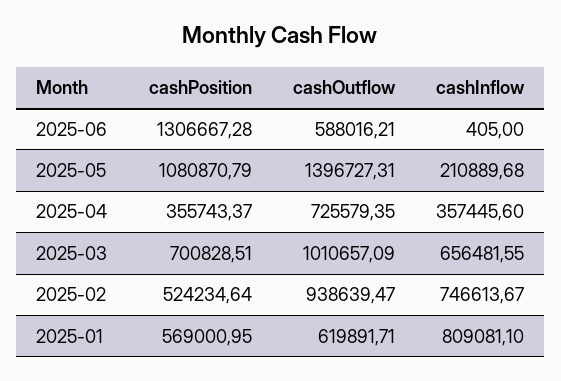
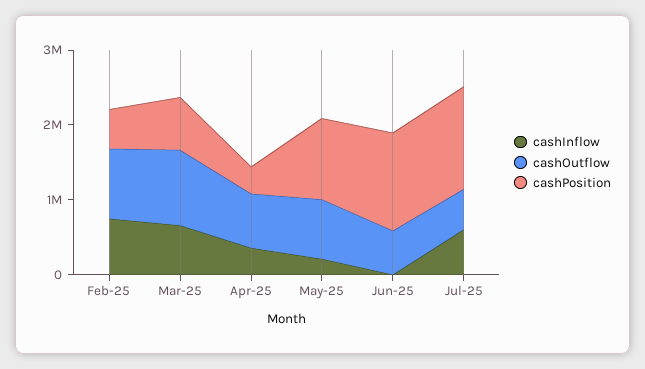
cashOutflow, 2025-05: 1396727.31 -> 800000
cashPosition, 2025-01: 569000.95 -> none
cashOutflow, 2025-01: 619891.71 -> none
cashInflow, 2025-01: 809081.1 -> none
cashInflow, Jul-25: none -> 600000
cashOutflow, Jul-25: none -> 600000
cashPosition, Jul-25: none -> 1400000

